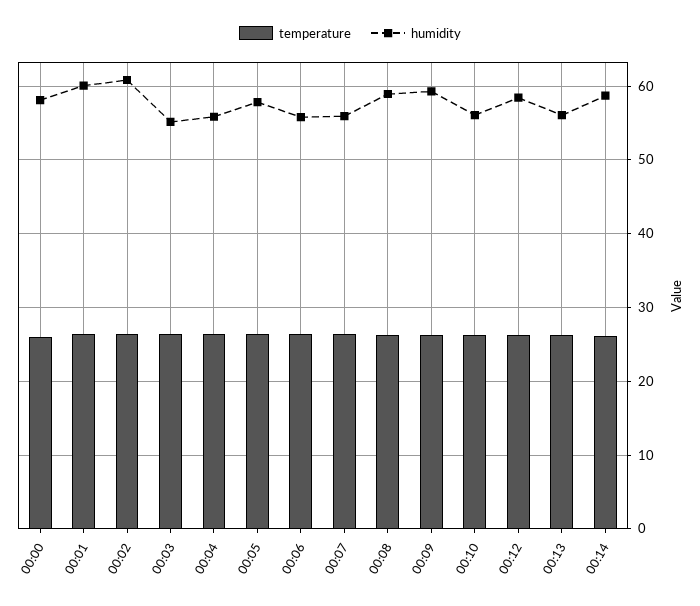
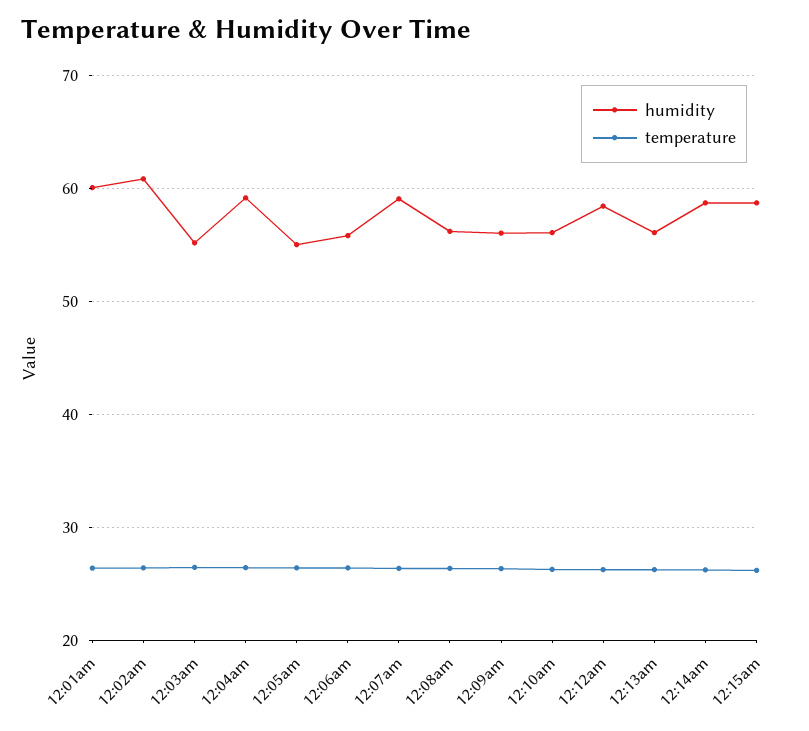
temperature, 00:00: 26 -> none
humidity, 00:00: 58 -> none
humidity, 00:04: 56 -> 59
humidity, 00:05: 58 -> 55
humidity, 00:07: 56 -> 59
humidity, 00:08: 59 -> 56
humidity, 00:09: 59 -> 56
humidity, 12:15am: none -> 59
temperature, 12:15am: none -> 26

